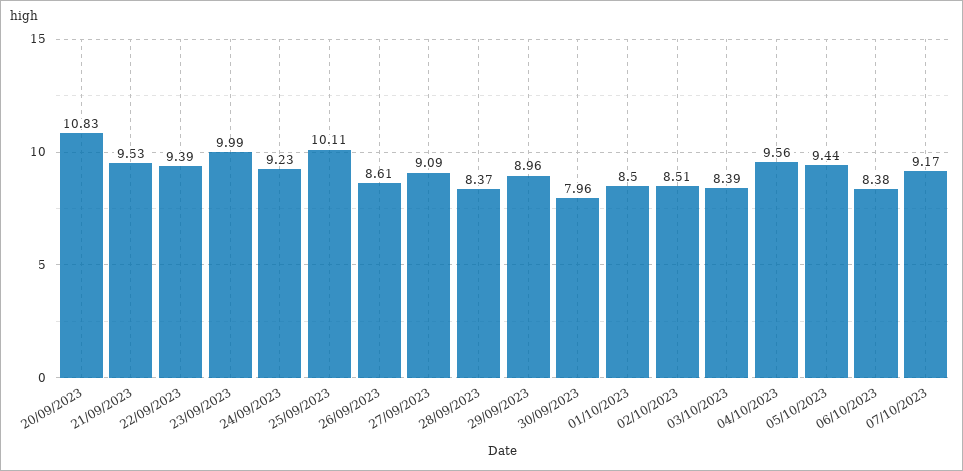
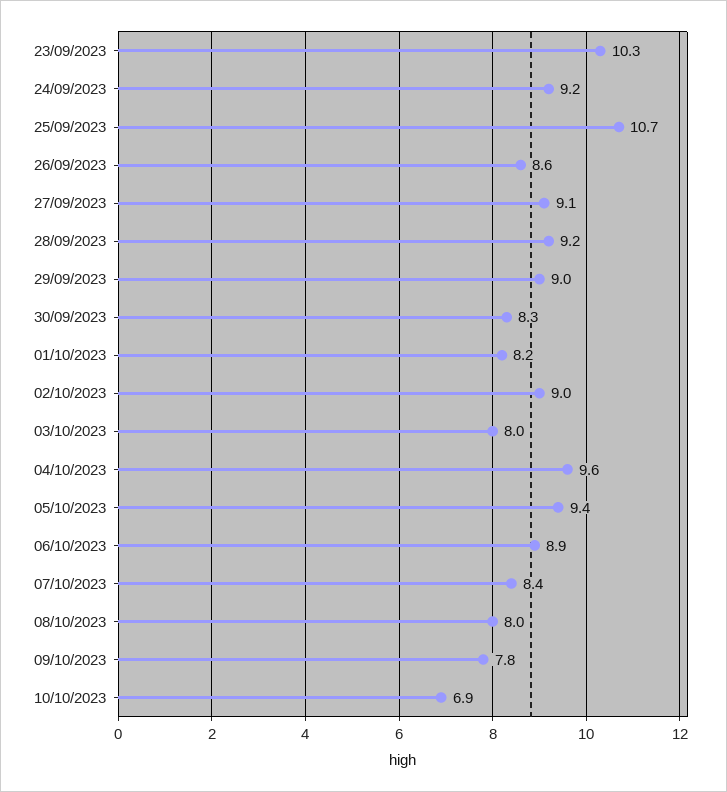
20/09/2023: 10.83 -> none
21/09/2023: 9.53 -> none
22/09/2023: 9.39 -> none
23/09/2023: 9.99 -> 10.3
25/09/2023: 10.11 -> 10.7
28/09/2023: 8.37 -> 9.2
30/09/2023: 7.96 -> 8.3
01/10/2023: 8.5 -> 8.2
02/10/2023: 8.51 -> 9
03/10/2023: 8.39 -> 8
06/10/2023: 8.38 -> 8.9
07/10/2023: 9.17 -> 8.4
08/10/2023: none -> 8
09/10/2023: none -> 7.8
10/10/2023: none -> 6.9

